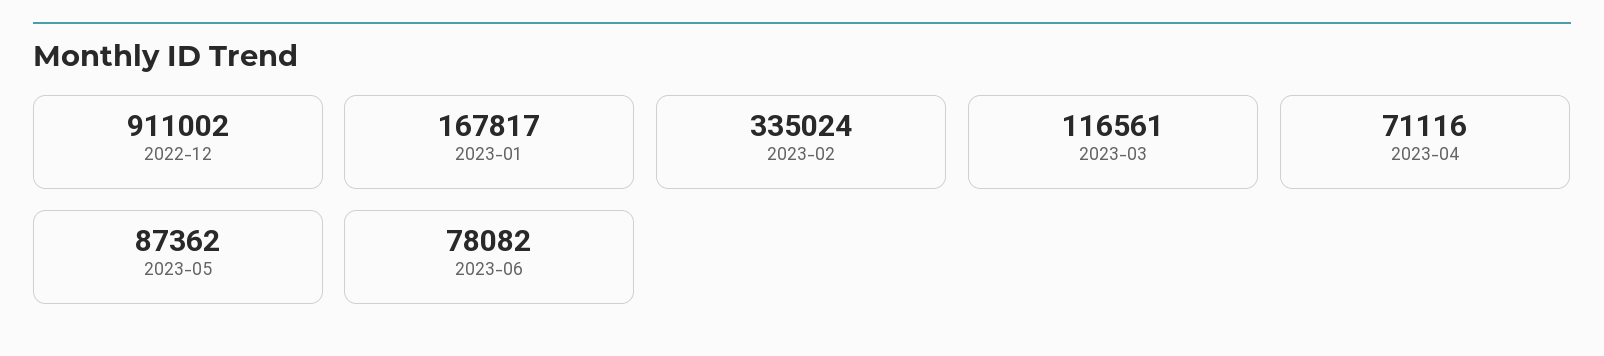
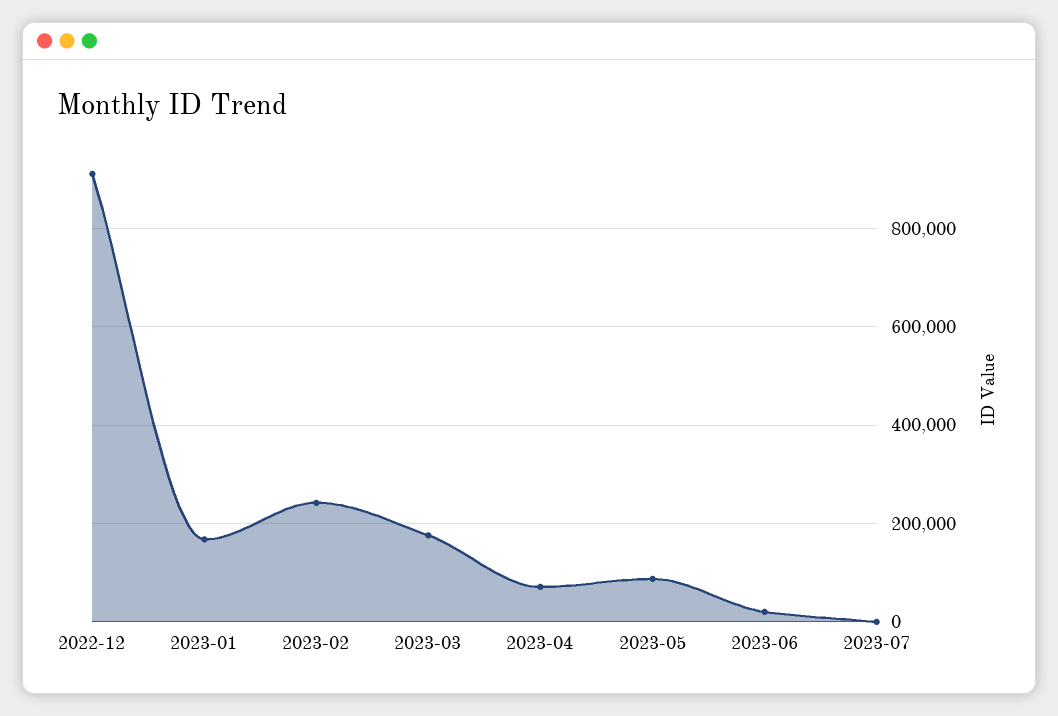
2023-02: 335024 -> 240000
2023-03: 116561 -> 180000
2023-06: 78082 -> 20000
2023-07: none -> 0

